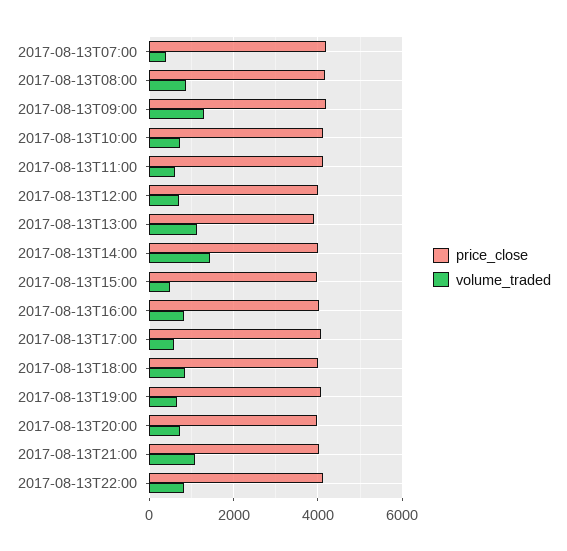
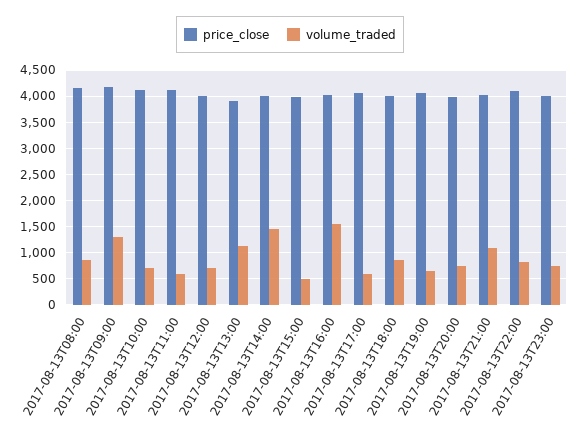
price_close, 2017-08-13T07:00: 4200 -> none
volume_traded, 2017-08-13T07:00: 400 -> none
volume_traded, 2017-08-13T16:00: 800 -> 1500
price_close, 2017-08-13T23:00: none -> 4000
volume_traded, 2017-08-13T23:00: none -> 750

